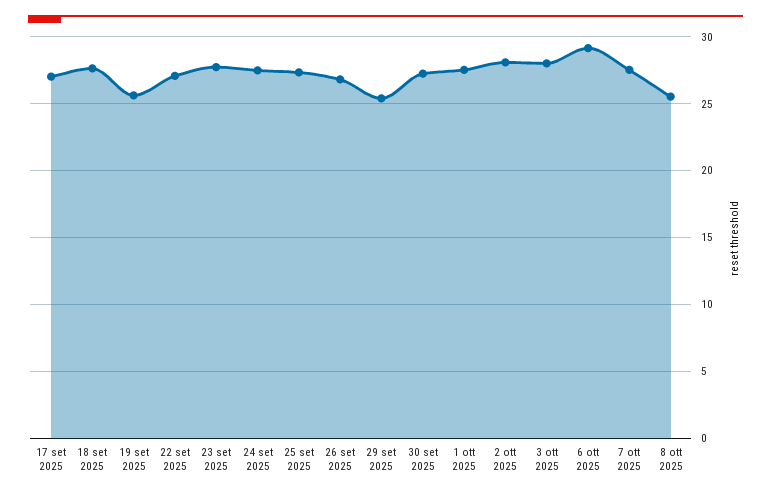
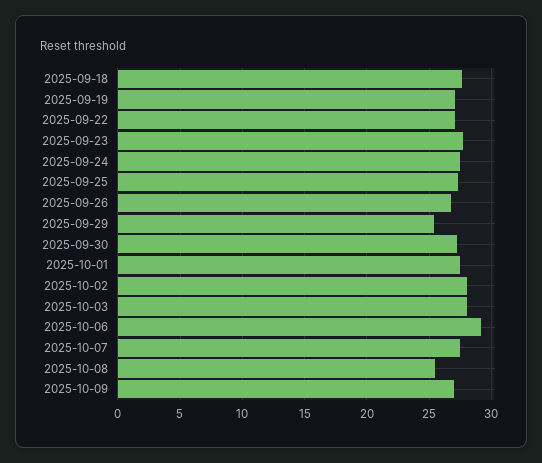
17 set 2025: 27 -> none
19 set 2025: 25.5 -> 27
2025-10-09: none -> 27

